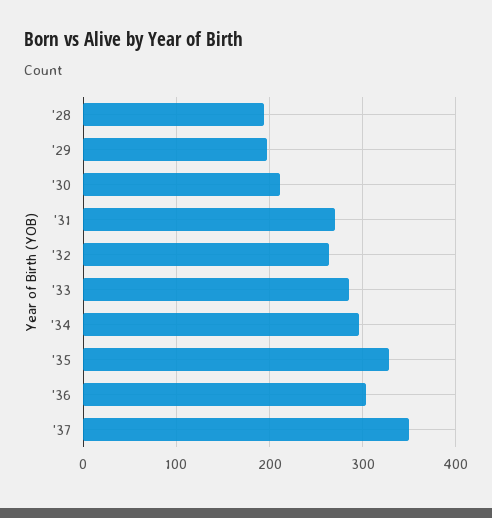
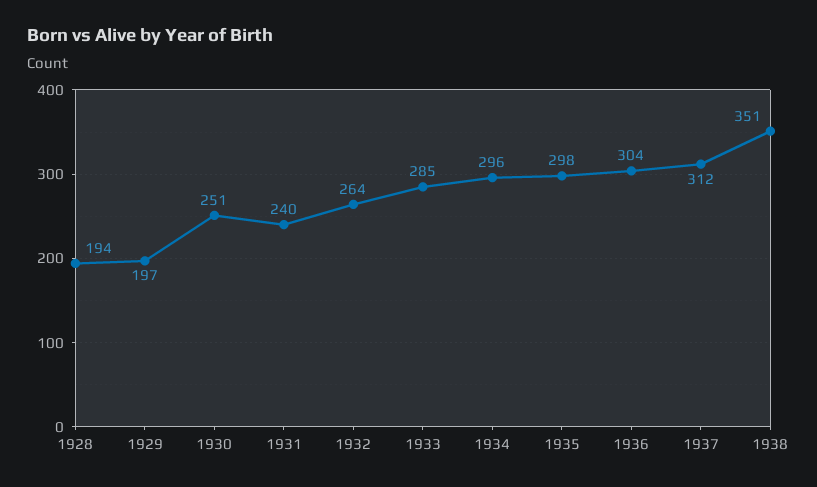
'30: 210 -> 251
'31: 270 -> 240
'35: 330 -> 298
'37: 350 -> 312
1938: none -> 351

